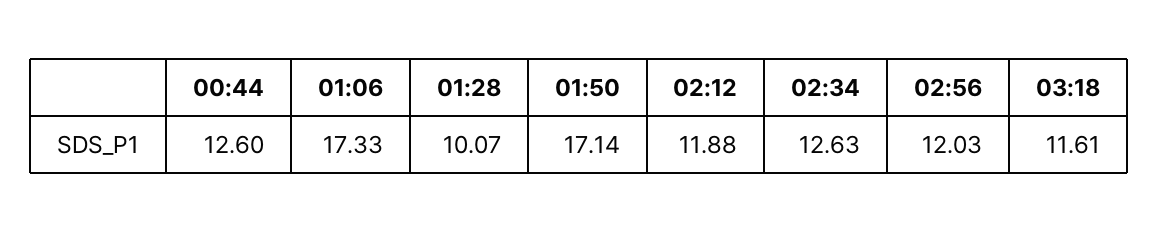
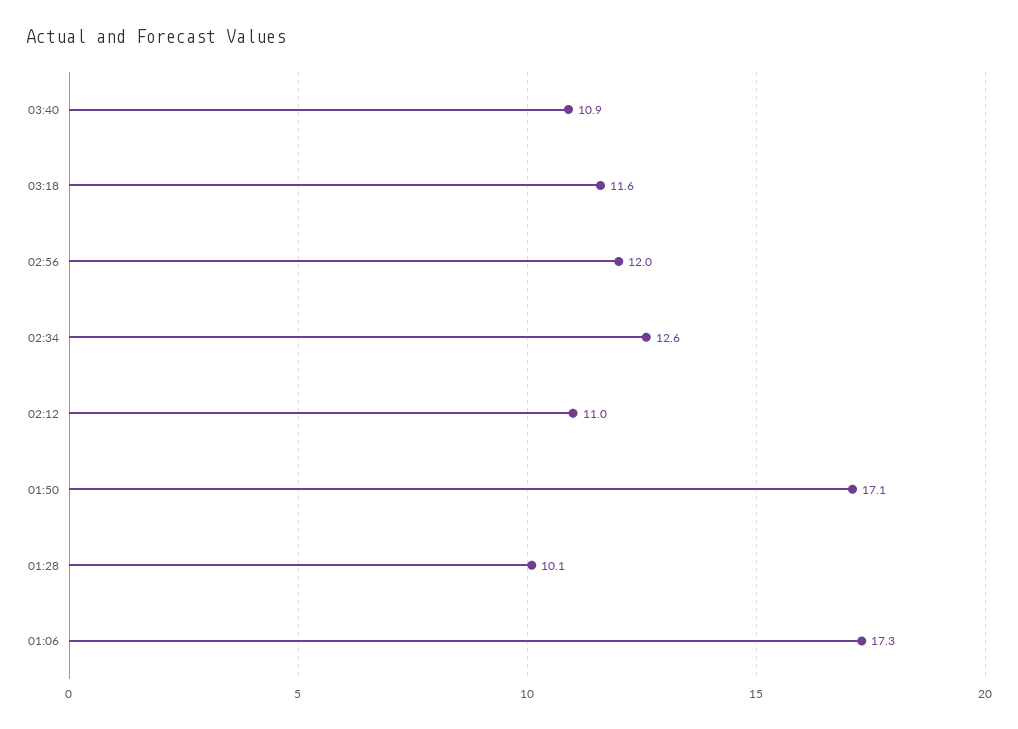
00:44: 12.6 -> none
02:12: 11.88 -> 11
03:40: none -> 10.9

